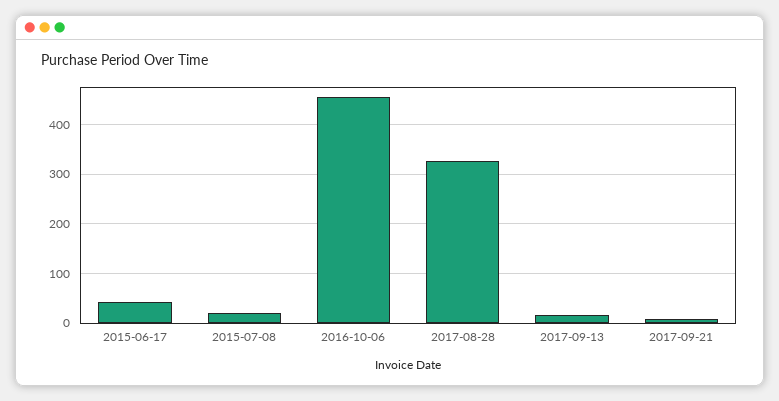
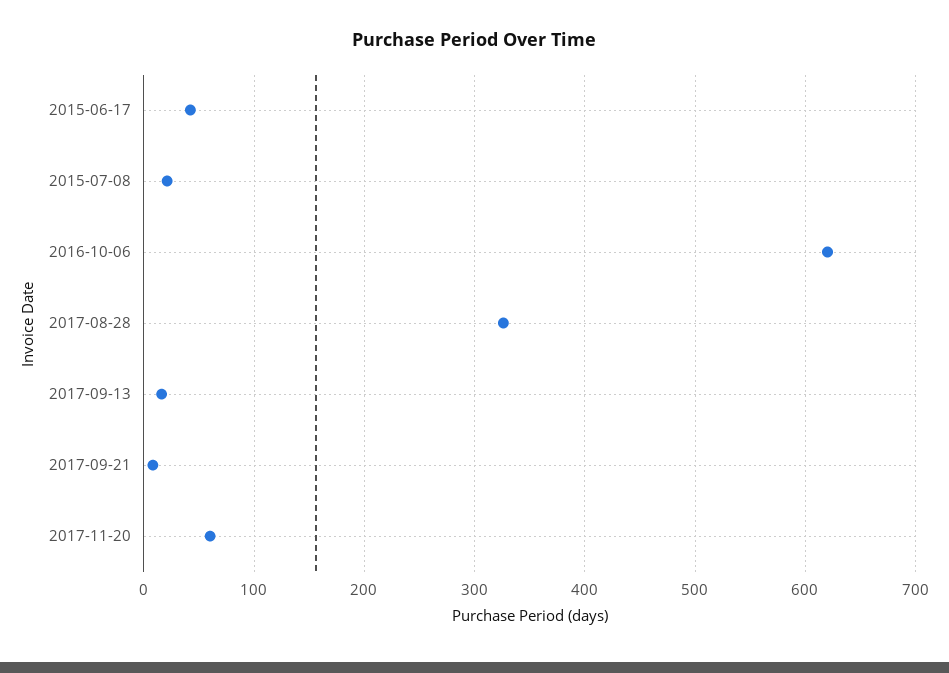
2016-10-06: 460 -> 620
2017-11-20: none -> 60

